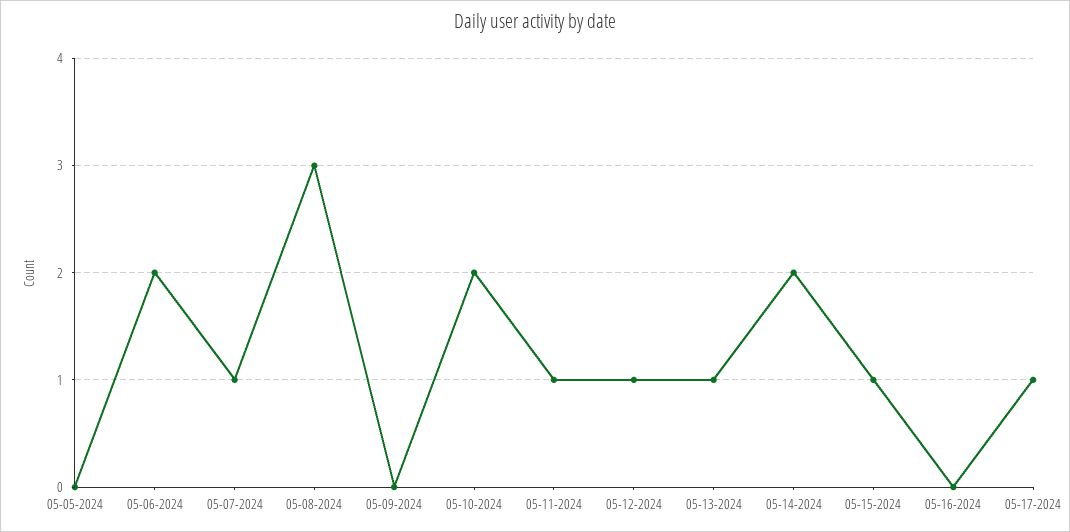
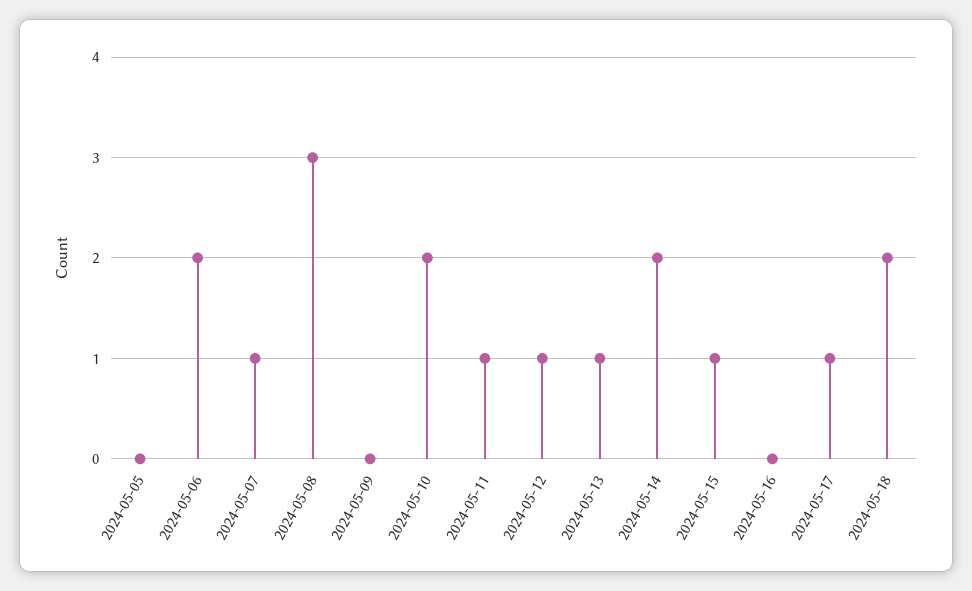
2024-05-18: none -> 2

